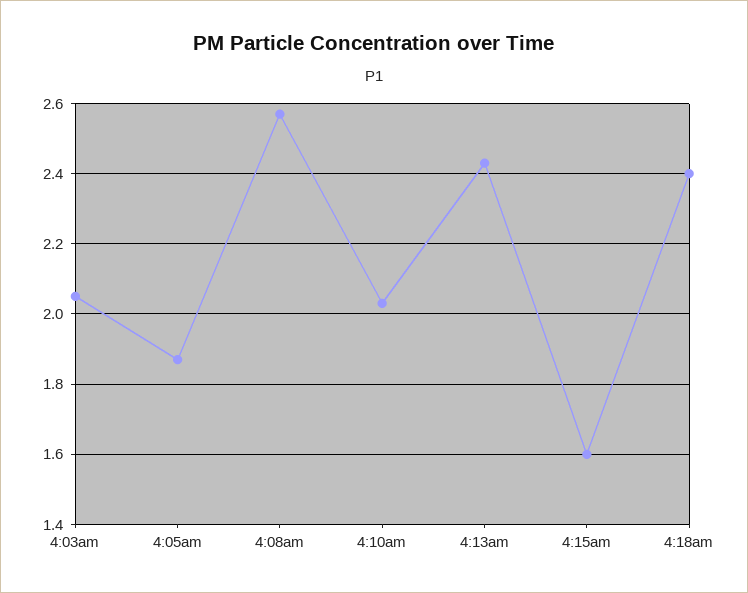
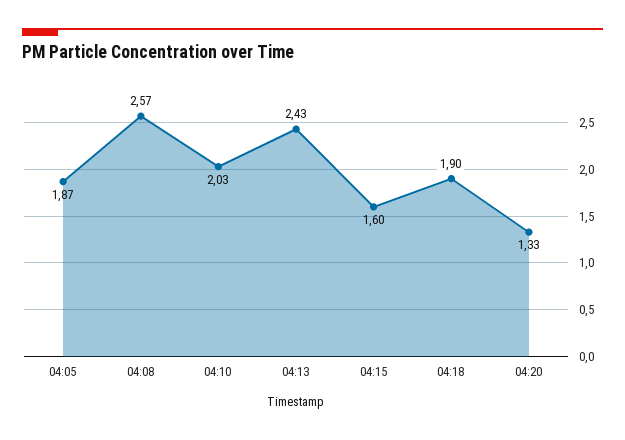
4:03am: 2.05 -> none
4:18am: 2.4 -> 1.9
04:20: none -> 1.33

